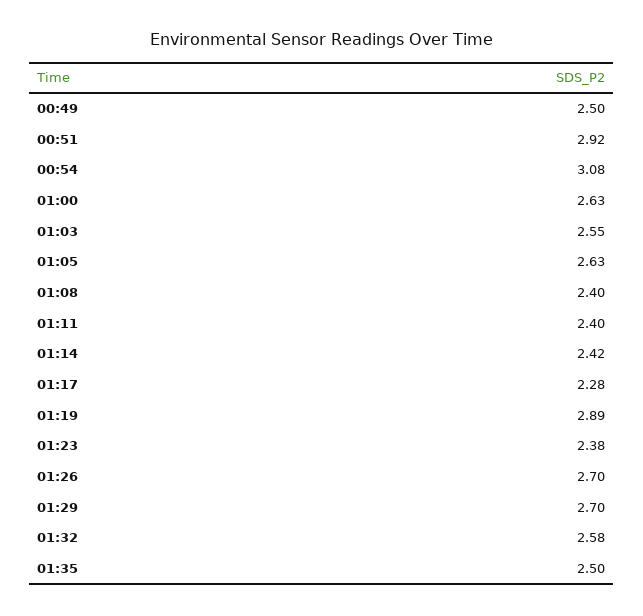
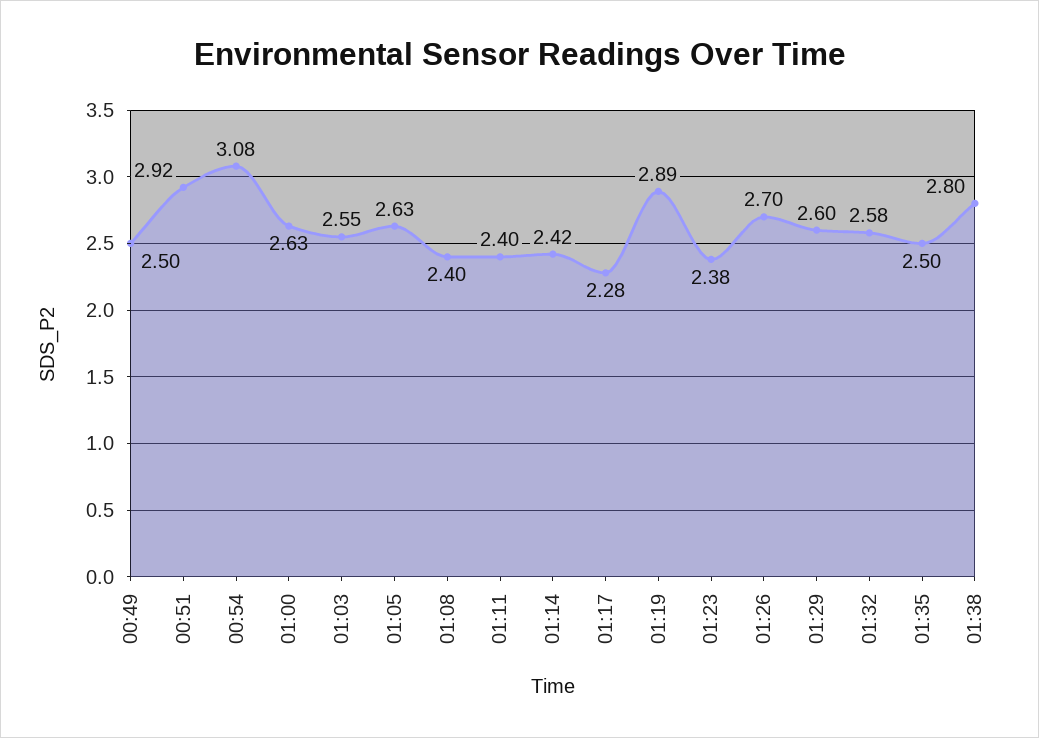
01:29: 2.7 -> 2.6
01:38: none -> 2.8

